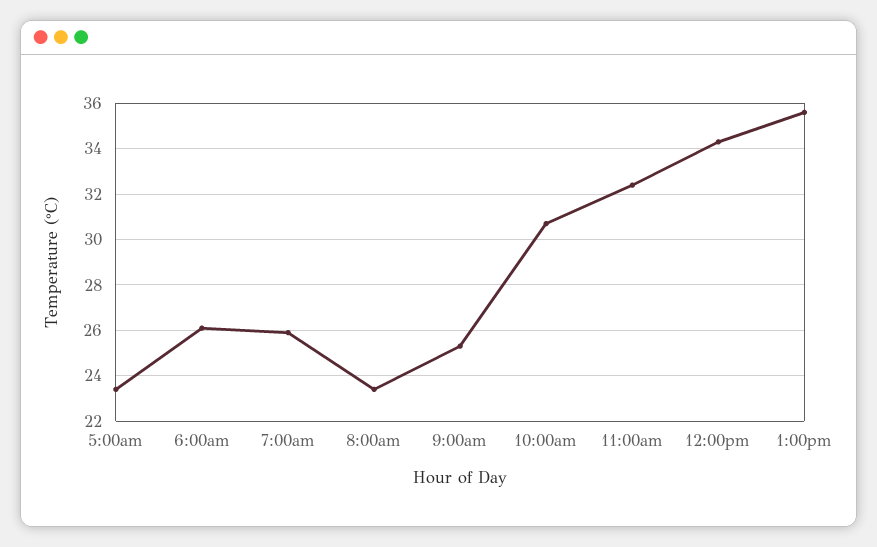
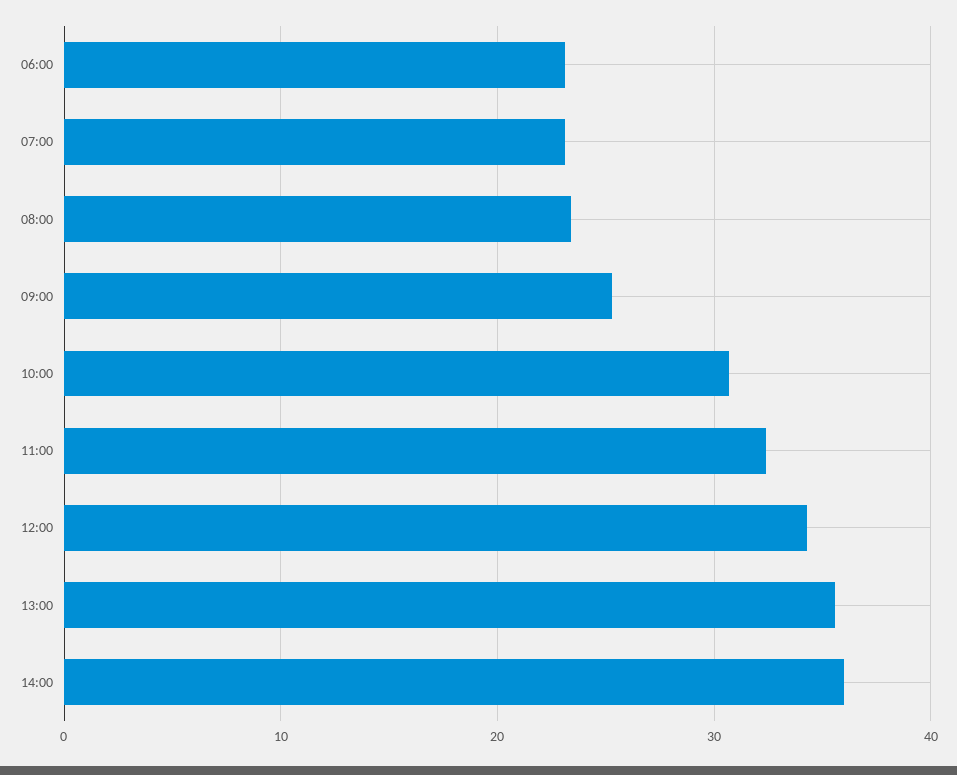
5:00am: 23.5 -> none
6:00am: 26 -> 23
7:00am: 26 -> 23
14:00: none -> 36

